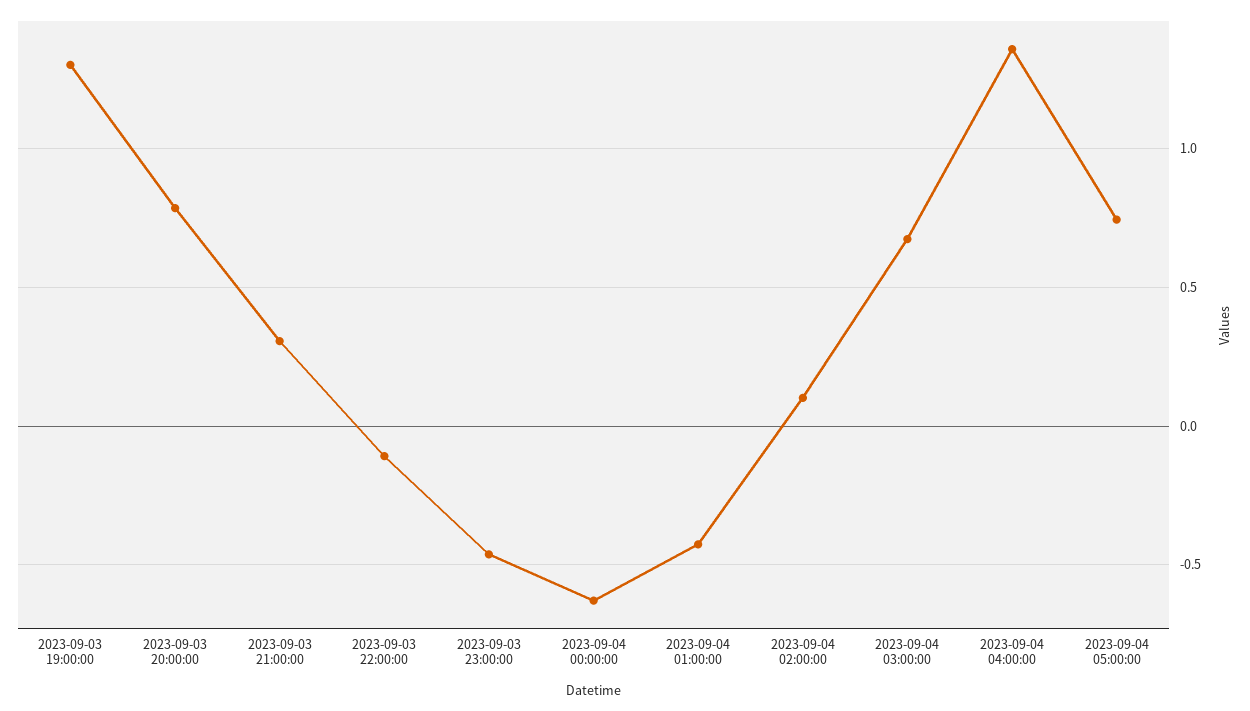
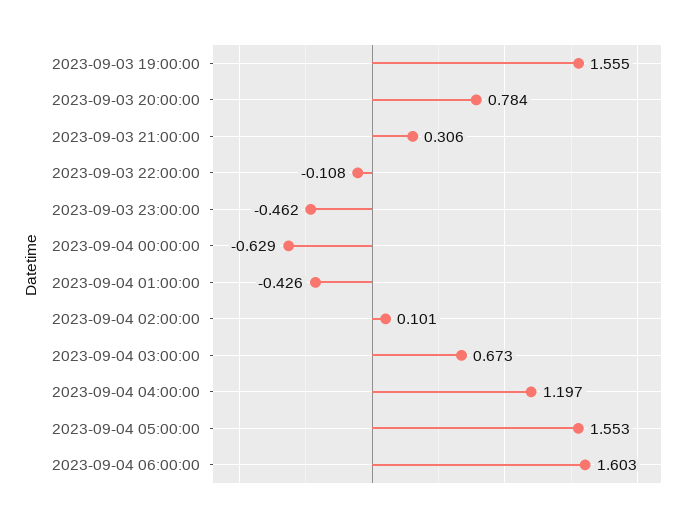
2023-09-03 19:00:00: 1.3 -> 1.555
2023-09-04 04:00:00: 1.35 -> 1.197
2023-09-04 05:00:00: 0.75 -> 1.553
2023-09-04 06:00:00: none -> 1.603

